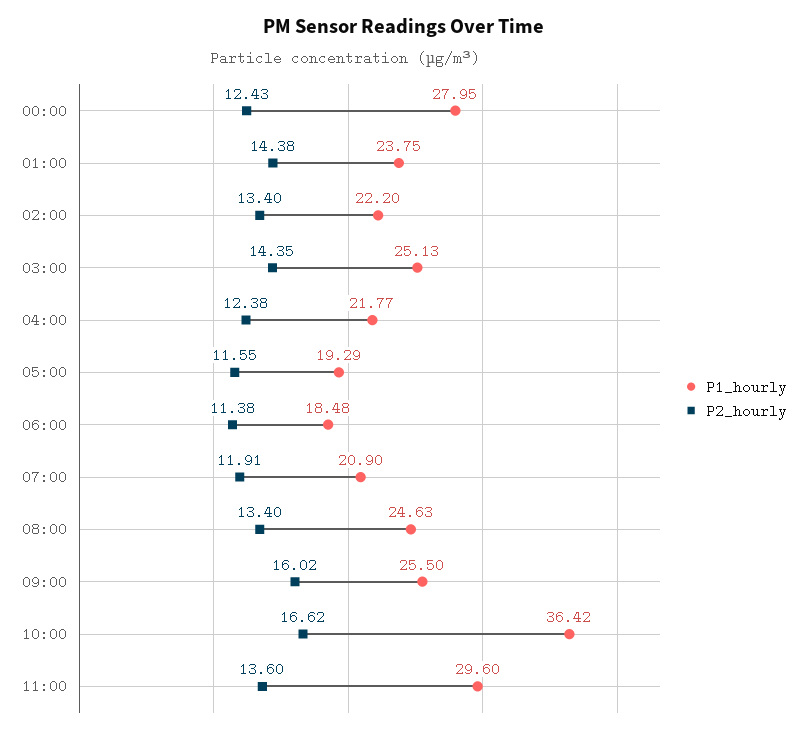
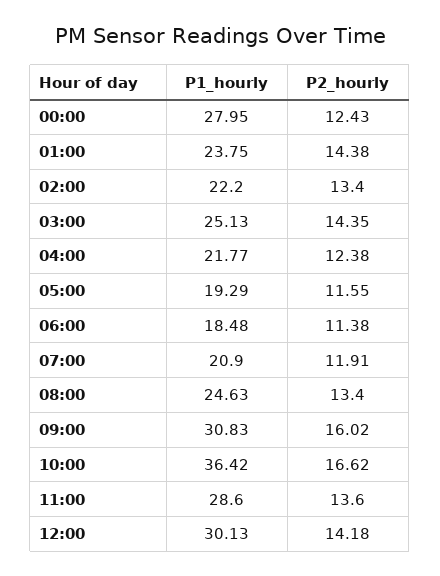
P1_hourly, 09:00: 25.5 -> 30.83
P1_hourly, 11:00: 29.6 -> 28.6
P1_hourly, 12:00: none -> 30.13
P2_hourly, 12:00: none -> 14.18

